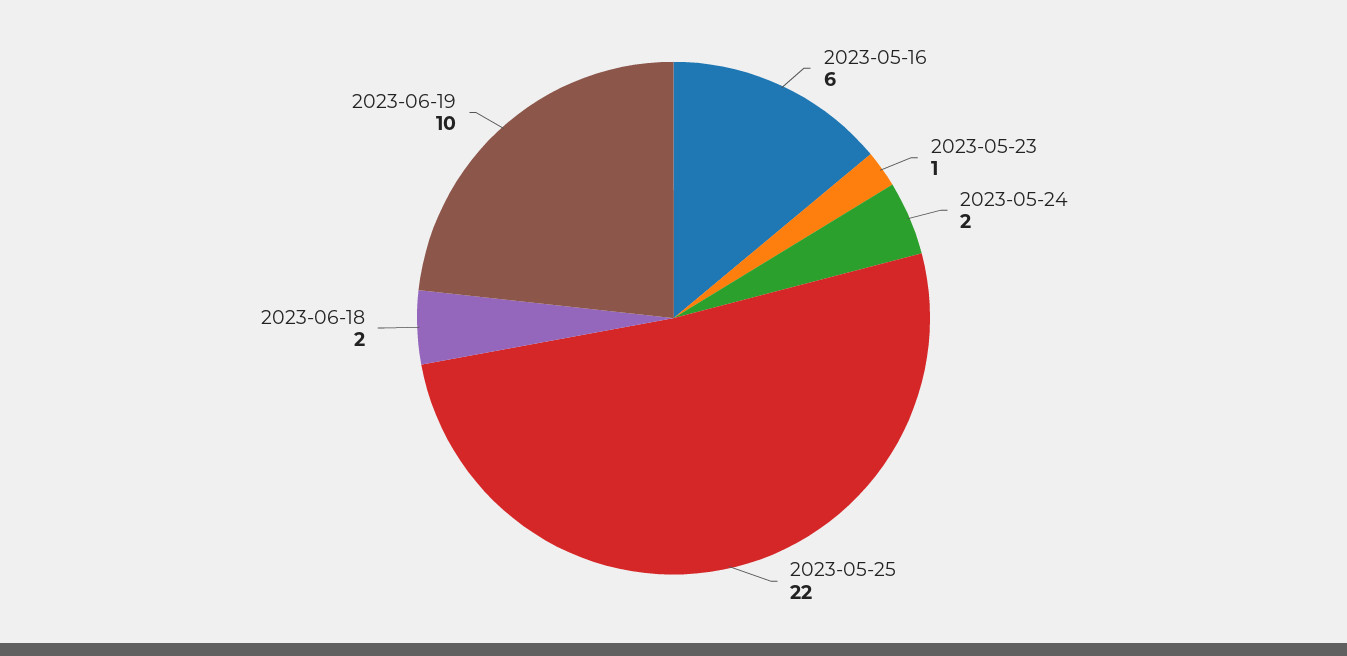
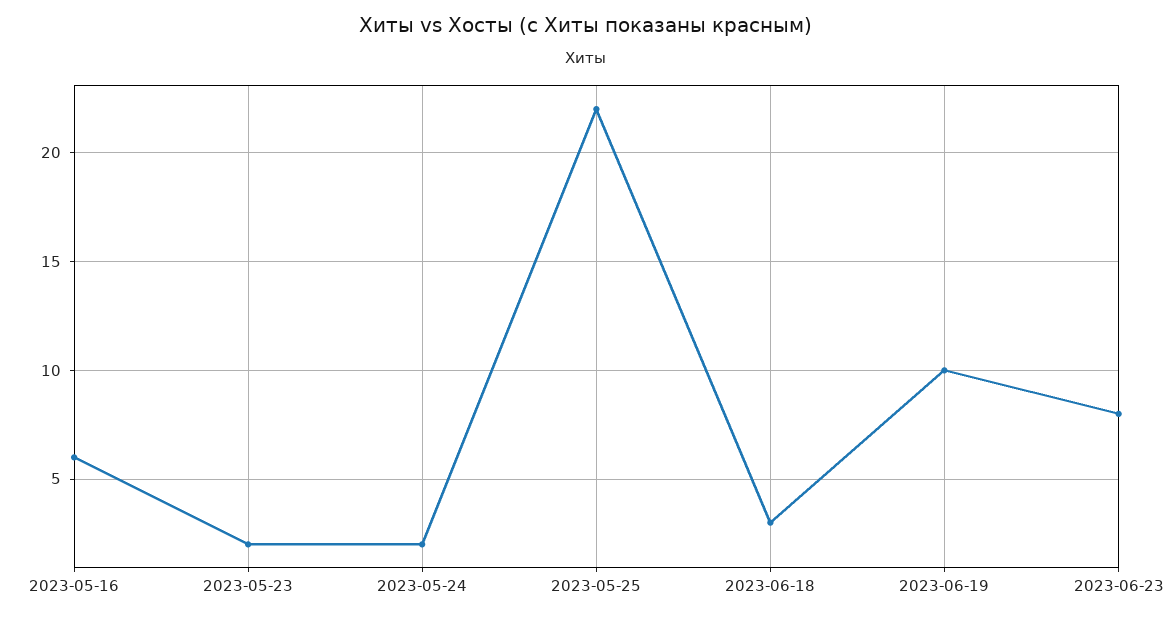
2023-05-23: 1 -> 2
2023-06-18: 2 -> 3
2023-06-23: none -> 8

